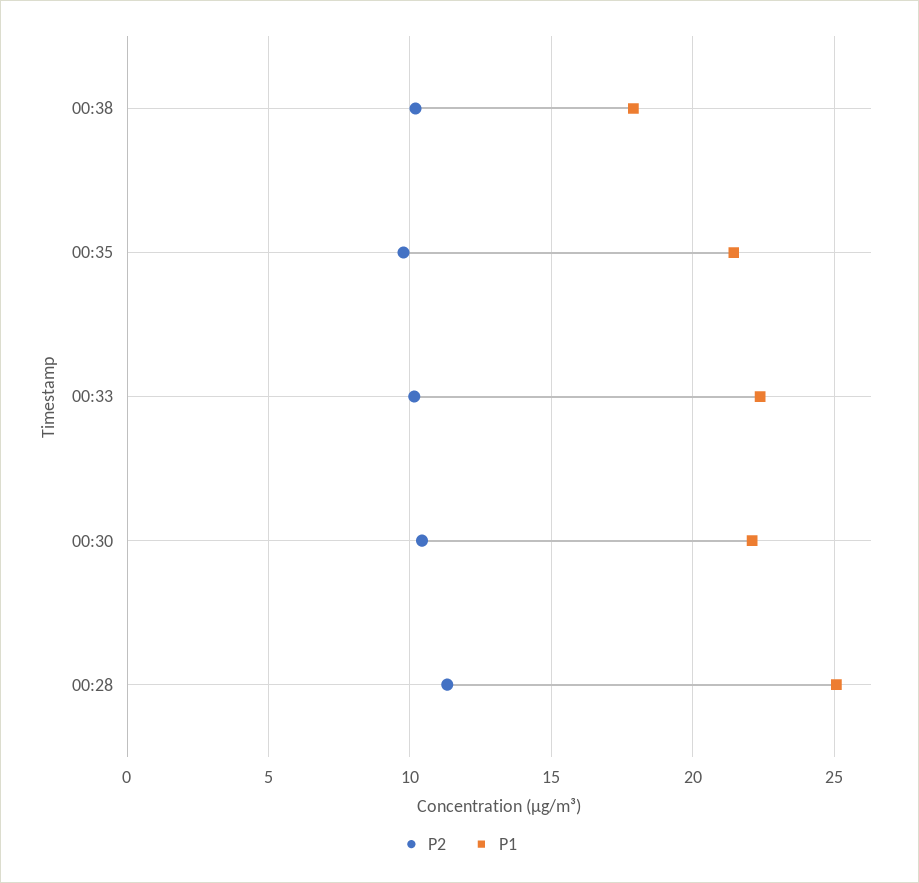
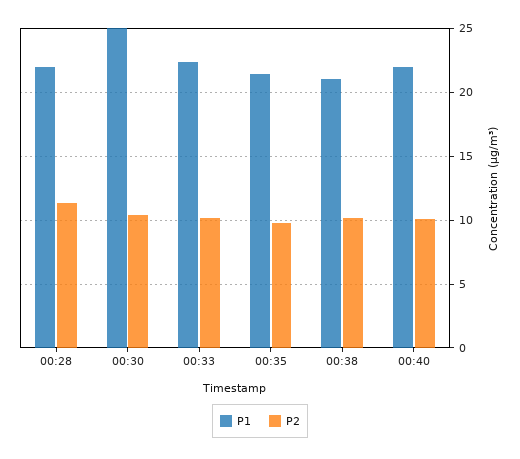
P1, 00:38: 18 -> 21
P1, 00:30: 22 -> 25
P1, 00:28: 25 -> 22
P1, 00:40: none -> 22
P2, 00:40: none -> 10

